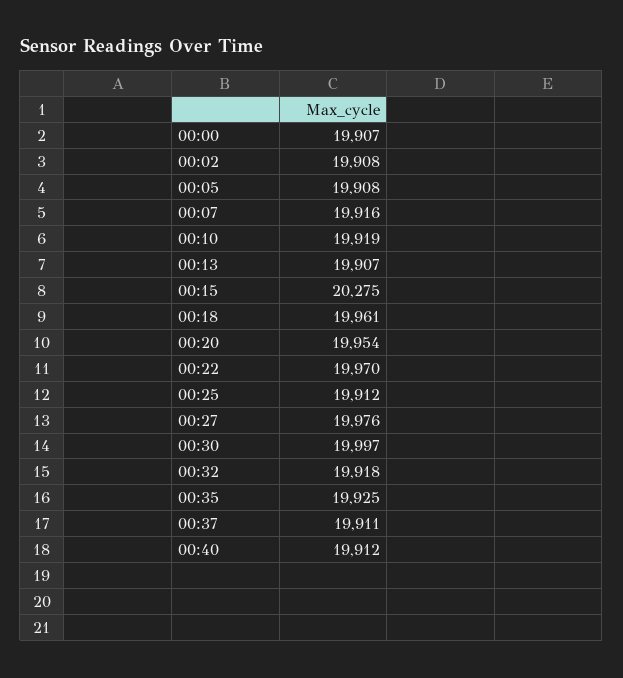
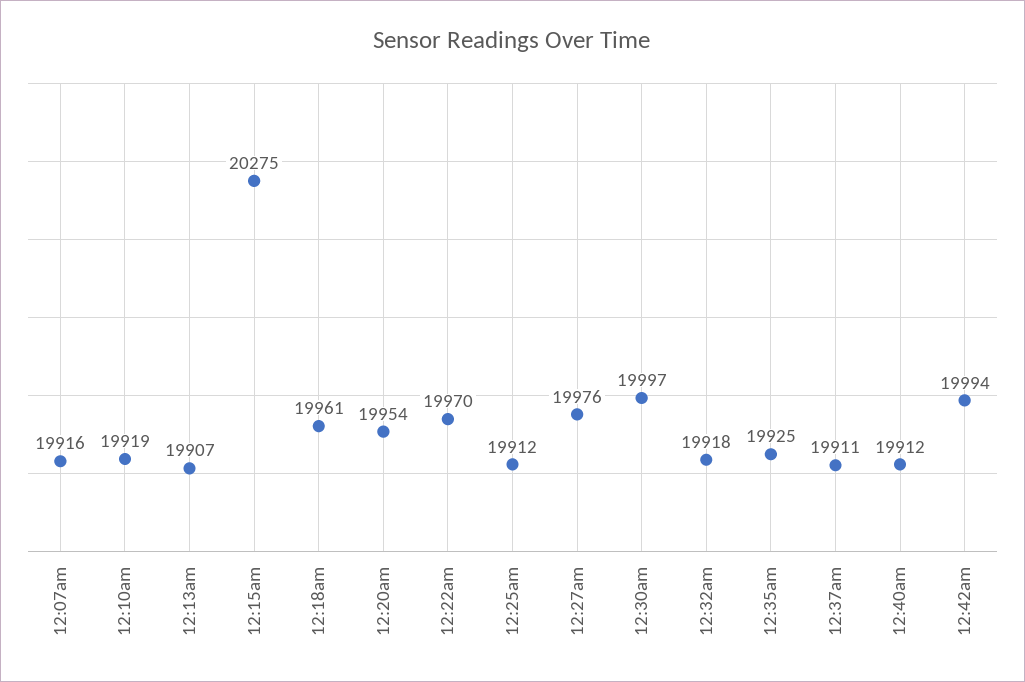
00:00: 19907 -> none
00:02: 19908 -> none
00:05: 19908 -> none
12:42am: none -> 19994

